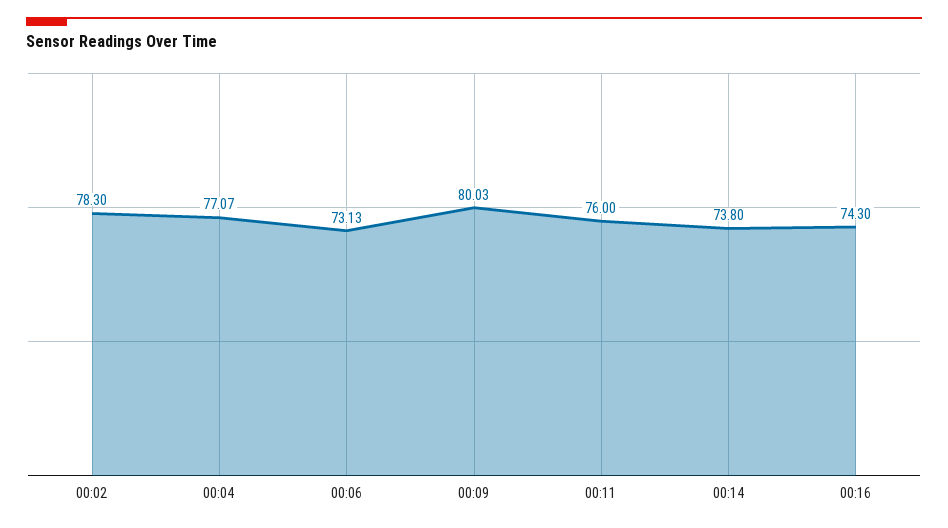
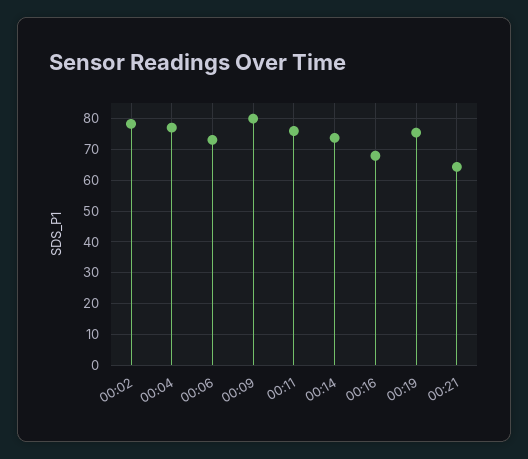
00:16: 74.3 -> 68
00:19: none -> 76
00:21: none -> 64

